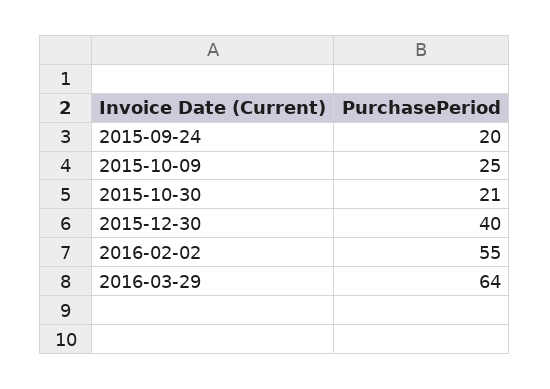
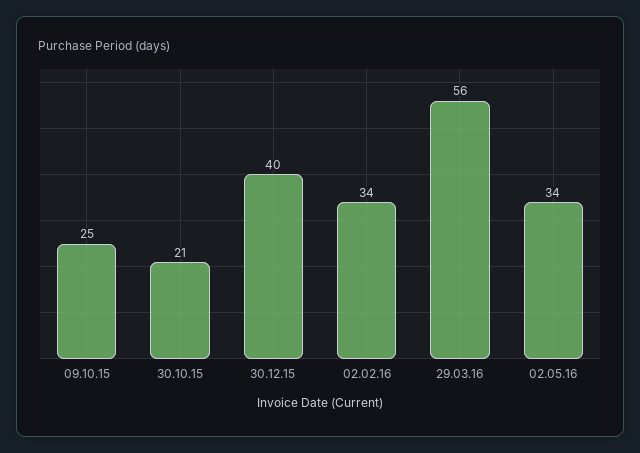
2015-09-24: 20 -> none
2016-02-02: 55 -> 34
2016-03-29: 64 -> 56
02.05.16: none -> 34

